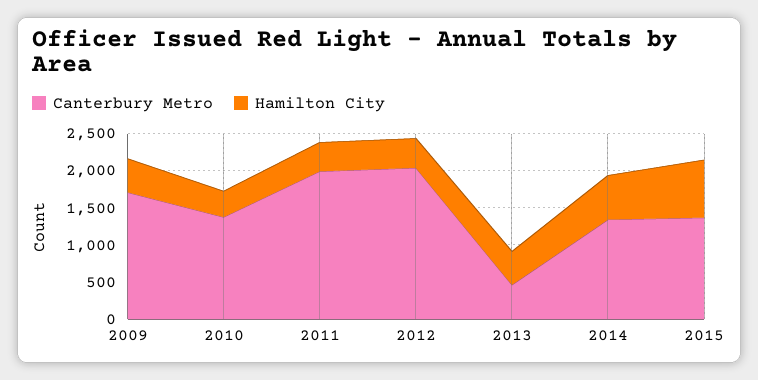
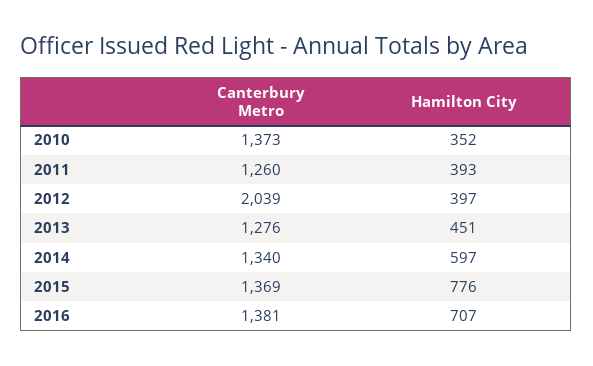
Canterbury Metro, 2009: 1750 -> none
Hamilton City, 2009: 500 -> none
Canterbury Metro, 2011: 2000 -> 1260
Canterbury Metro, 2013: 500 -> 1276
Canterbury Metro, 2016: none -> 1381
Hamilton City, 2016: none -> 707

